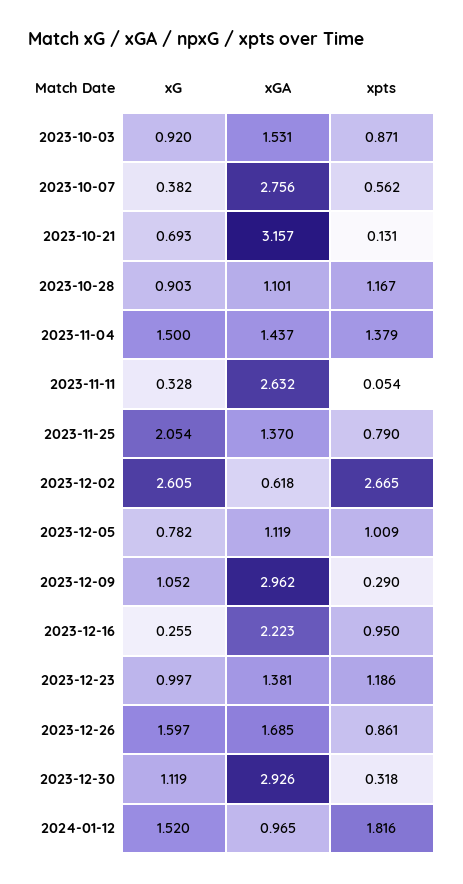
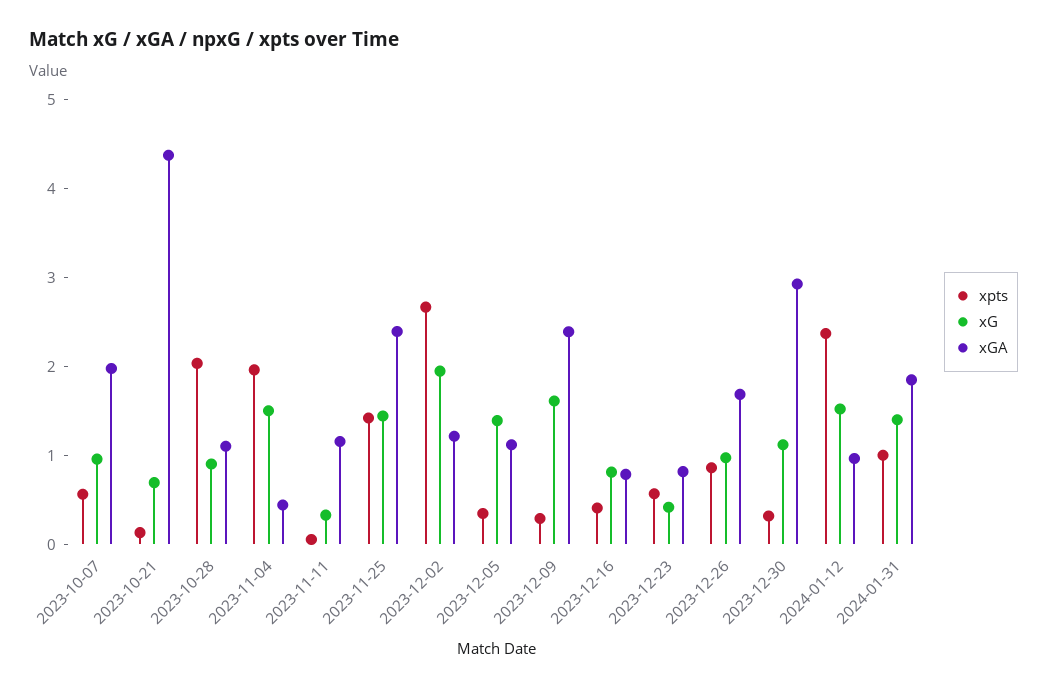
xG, 2023-10-03: 0.92 -> none
xGA, 2023-10-03: 1.531 -> none
xpts, 2023-10-03: 0.871 -> none
xG, 2023-10-07: 0.382 -> 1
xGA, 2023-10-07: 2.756 -> 2
xGA, 2023-10-21: 3.157 -> 4.4
xpts, 2023-10-28: 1.167 -> 2
xGA, 2023-11-04: 1.437 -> 0.4
xpts, 2023-11-04: 1.379 -> 2
xGA, 2023-11-11: 2.632 -> 1.2
xG, 2023-11-25: 2.054 -> 1.4
xGA, 2023-11-25: 1.37 -> 2.4
xpts, 2023-11-25: 0.79 -> 1.4
xG, 2023-12-02: 2.605 -> 2
xGA, 2023-12-02: 0.618 -> 1.2
xG, 2023-12-05: 0.782 -> 1.4
xpts, 2023-12-05: 1.009 -> 0.4
xG, 2023-12-09: 1.052 -> 1.6
xGA, 2023-12-09: 2.962 -> 2.4
xG, 2023-12-16: 0.255 -> 0.8
xGA, 2023-12-16: 2.223 -> 0.8
xpts, 2023-12-16: 0.95 -> 0.4
xG, 2023-12-23: 0.997 -> 0.4
xGA, 2023-12-23: 1.381 -> 0.8
xpts, 2023-12-23: 1.186 -> 0.6
xG, 2023-12-26: 1.597 -> 1
xpts, 2024-01-12: 1.816 -> 2.4
xpts, 2024-01-31: none -> 1
xG, 2024-01-31: none -> 1.4
xGA, 2024-01-31: none -> 1.8

